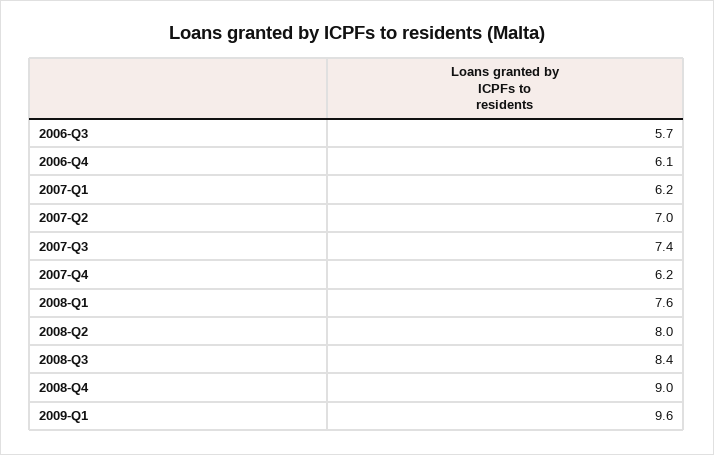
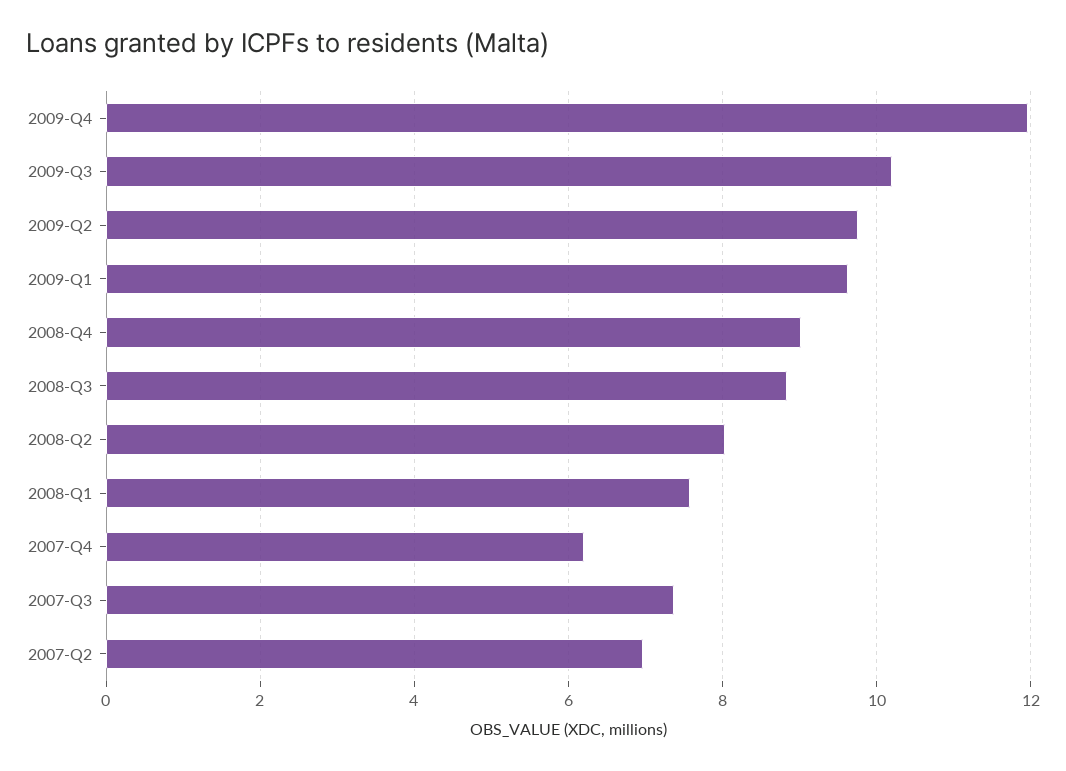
2006-Q3: 5.7 -> none
2006-Q4: 6.1 -> none
2007-Q1: 6.2 -> none
2008-Q3: 8.4 -> 8.8
2009-Q4: none -> 12
2009-Q3: none -> 10.2
2009-Q2: none -> 9.8

